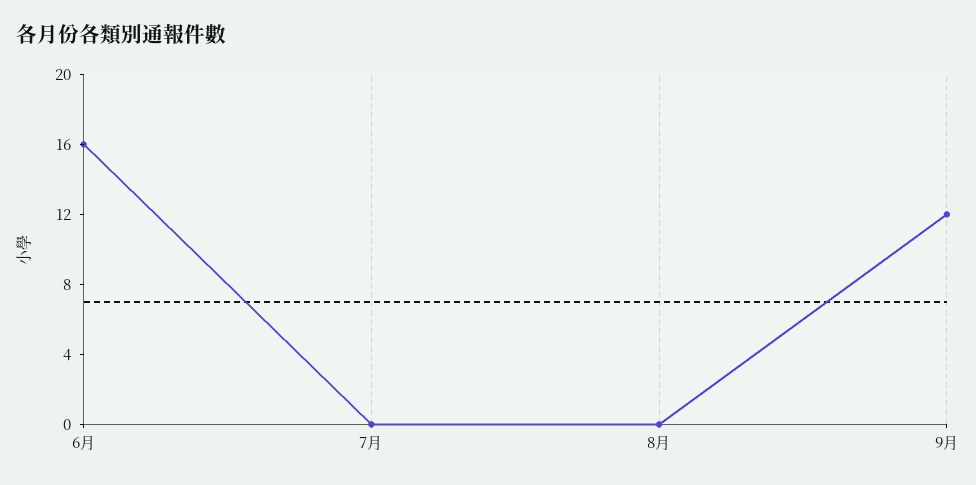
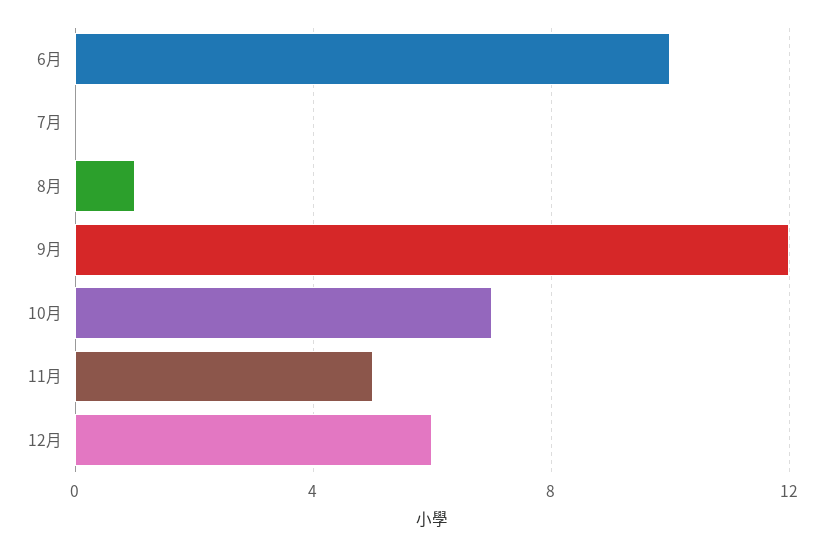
6月: 16 -> 10
8月: 0 -> 1
10月: none -> 7
11月: none -> 5
12月: none -> 6

